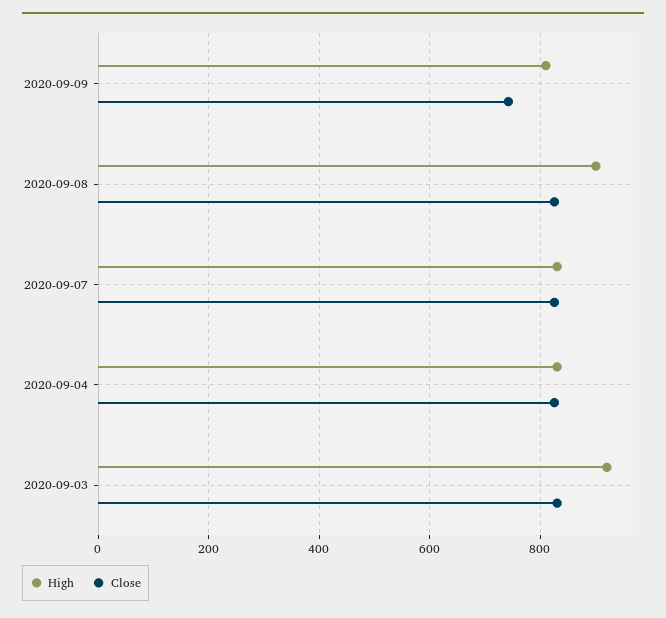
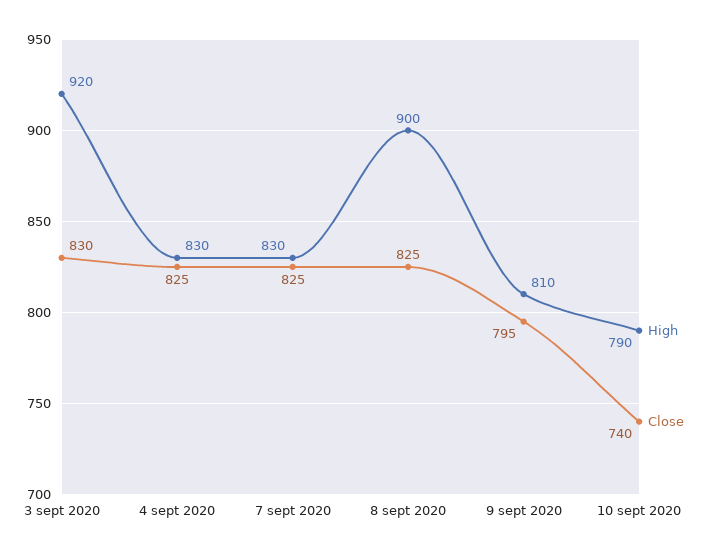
Close, 2020-09-09: 740 -> 795
High, 10 sept 2020: none -> 790
Close, 10 sept 2020: none -> 740

